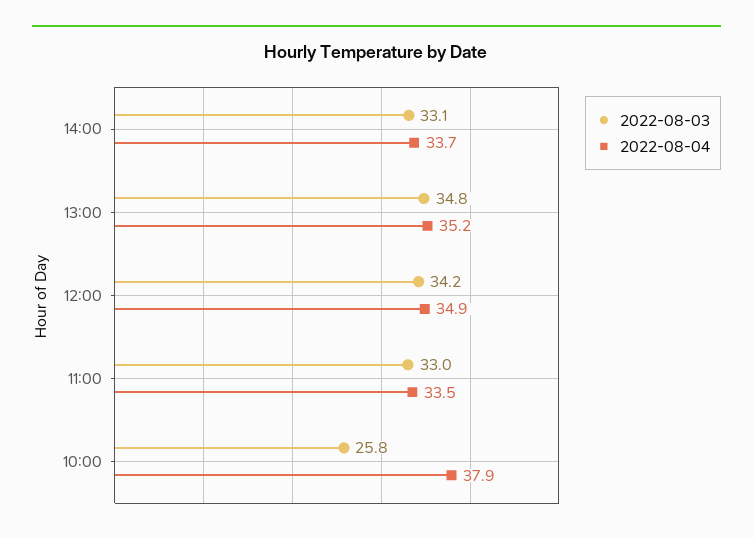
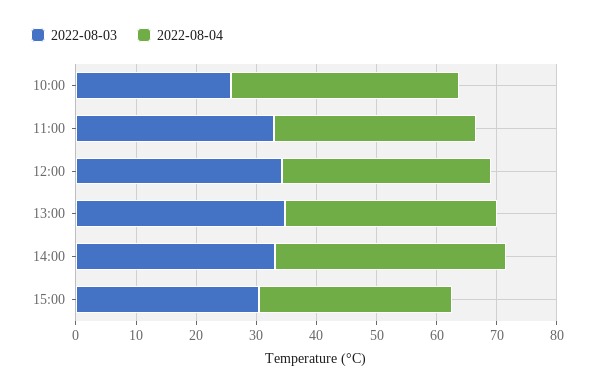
2022-08-04, 14:00: 33.7 -> 38
2022-08-03, 15:00: none -> 30
2022-08-04, 15:00: none -> 32

